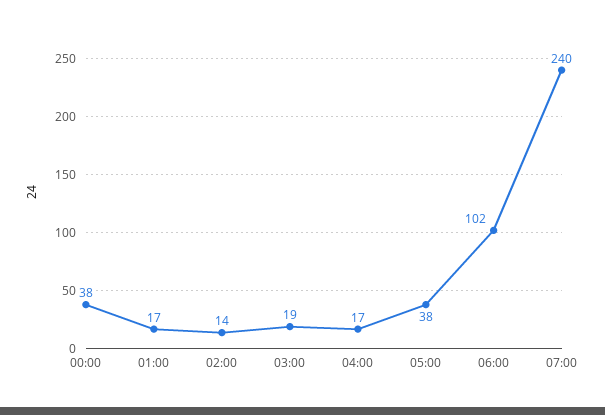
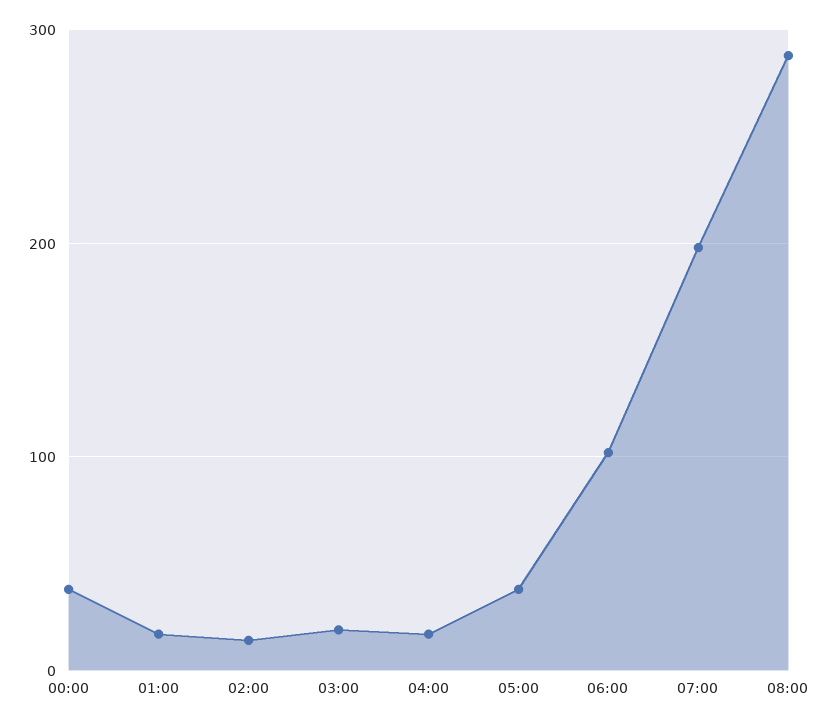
07:00: 240 -> 200
08:00: none -> 290

